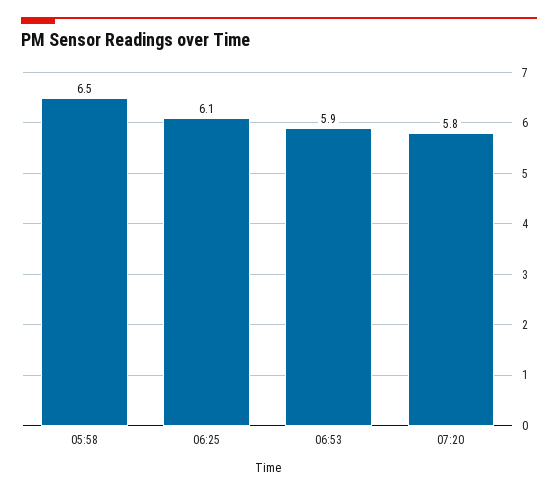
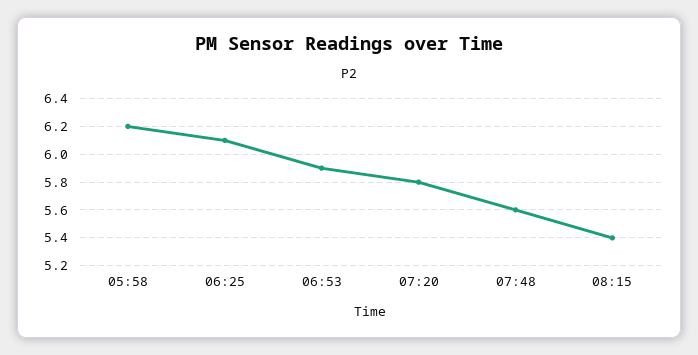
05:58: 6.5 -> 6.2
07:48: none -> 5.6
08:15: none -> 5.4

